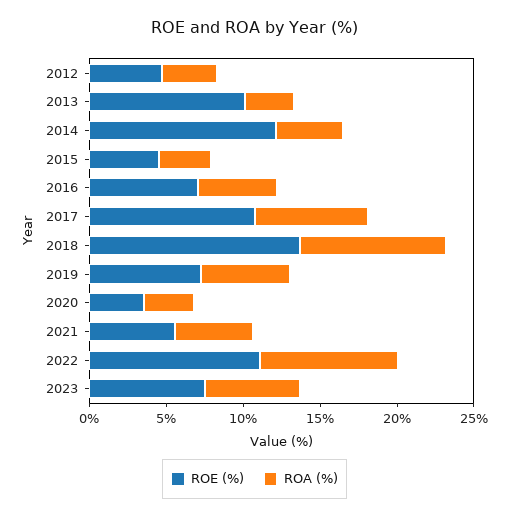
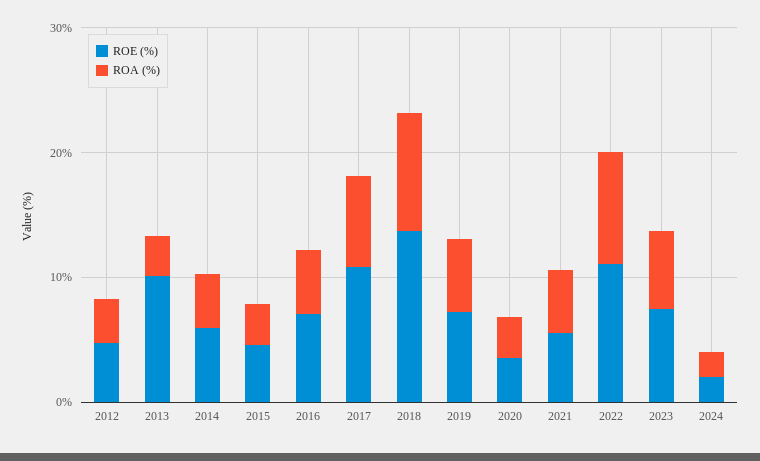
ROE (%), 2014: 12 -> 6
ROE (%), 2024: none -> 2
ROA (%), 2024: none -> 2

